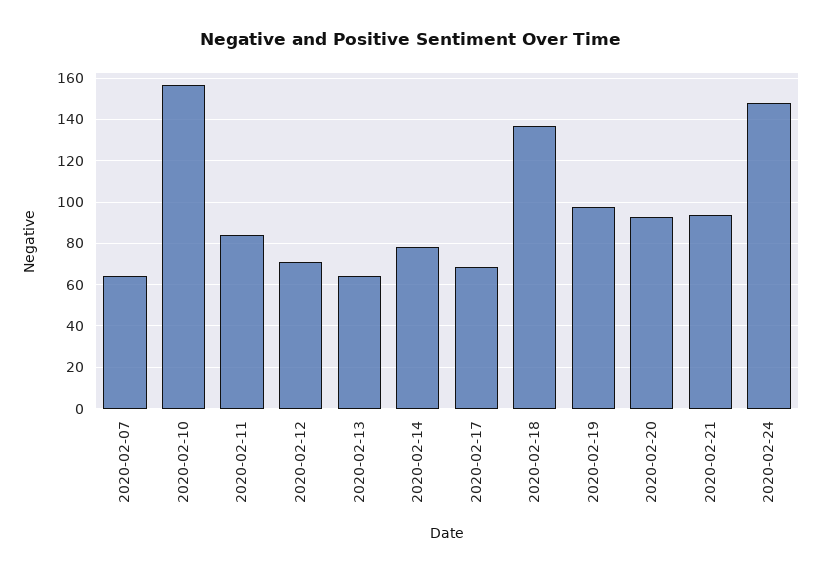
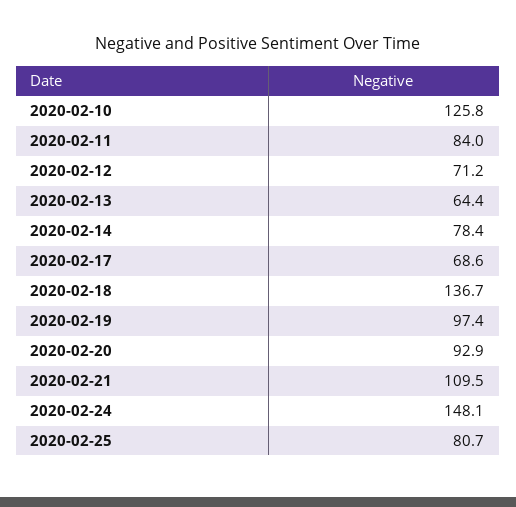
2020-02-07: 65 -> none
2020-02-10: 155 -> 125.8
2020-02-21: 95 -> 109.5
2020-02-25: none -> 80.7

